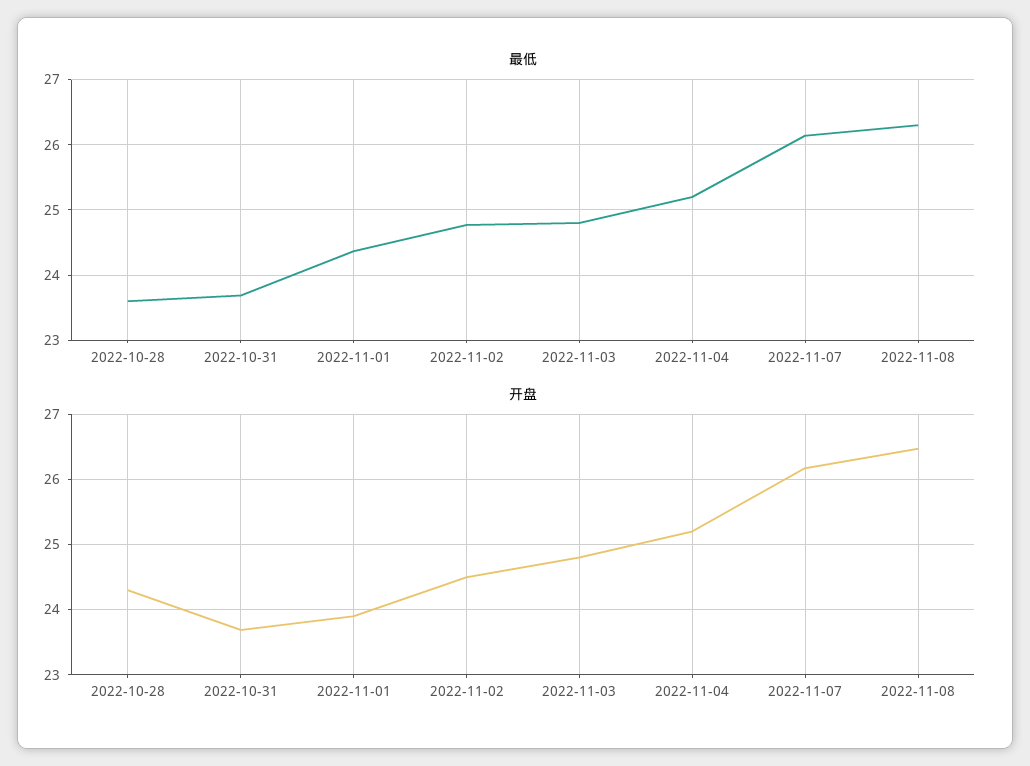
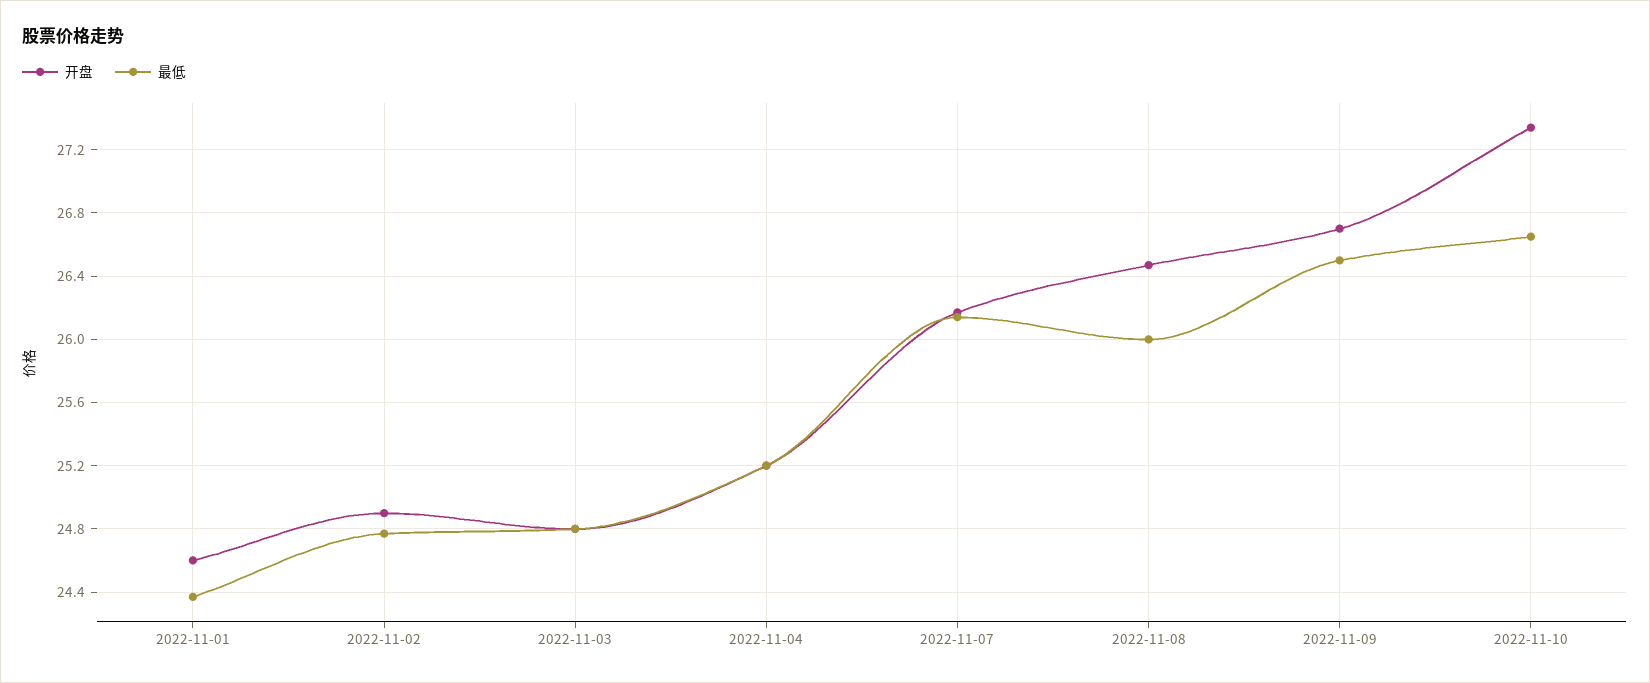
最低, 2022-10-28: 23.6 -> none
最低, 2022-10-31: 23.7 -> none
最低, 2022-11-08: 26.3 -> 26
开盘, 2022-10-28: 24.3 -> none
开盘, 2022-10-31: 23.7 -> none
开盘, 2022-11-01: 23.9 -> 24.6
开盘, 2022-11-02: 24.5 -> 24.9
开盘, 2022-11-09: none -> 26.7
最低, 2022-11-09: none -> 26.5
开盘, 2022-11-10: none -> 27.35
最低, 2022-11-10: none -> 26.65

